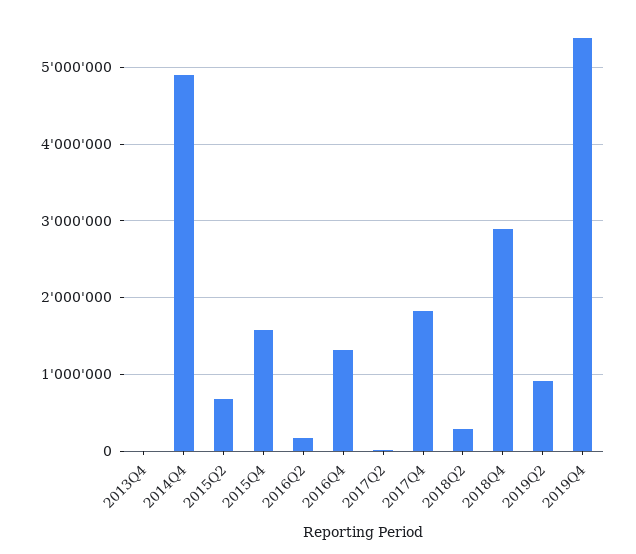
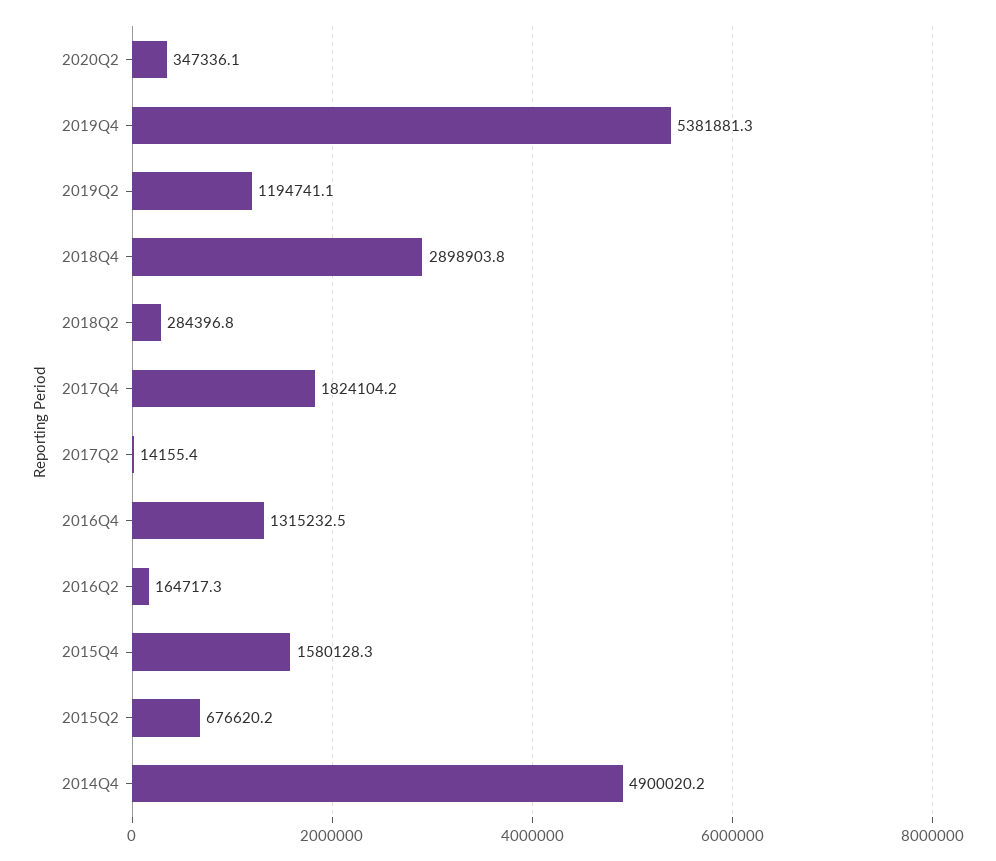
2013Q4: 0 -> none
2019Q2: 900000 -> 1194741.1
2020Q2: none -> 347336.1

